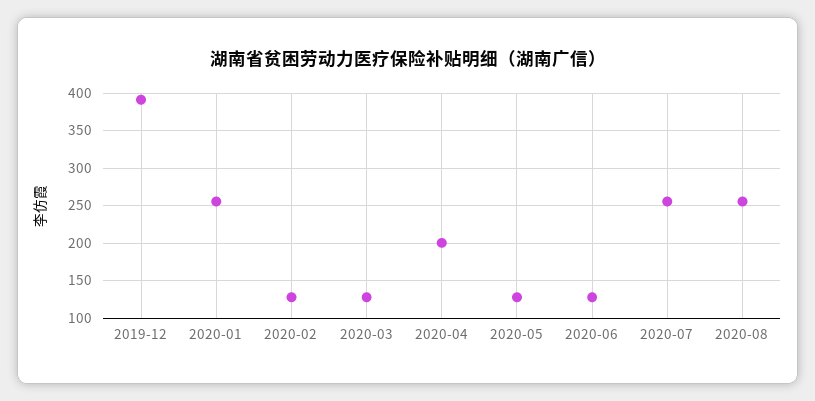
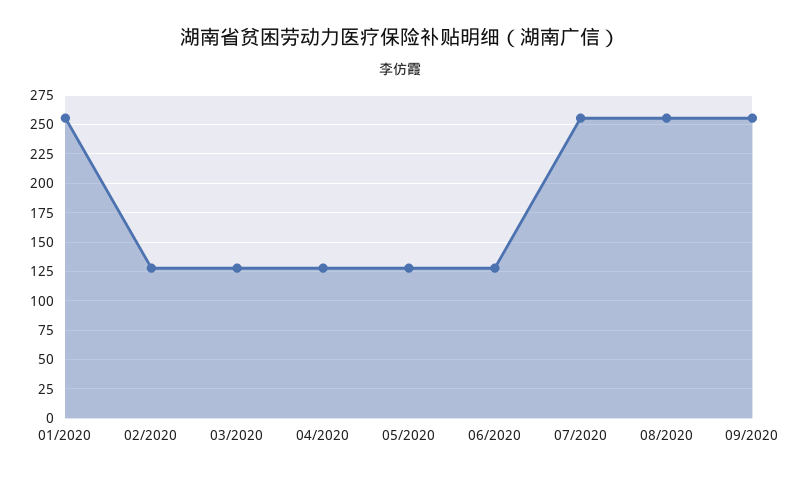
2019-12: 390 -> none
2020-04: 200 -> 125
09/2020: none -> 250

